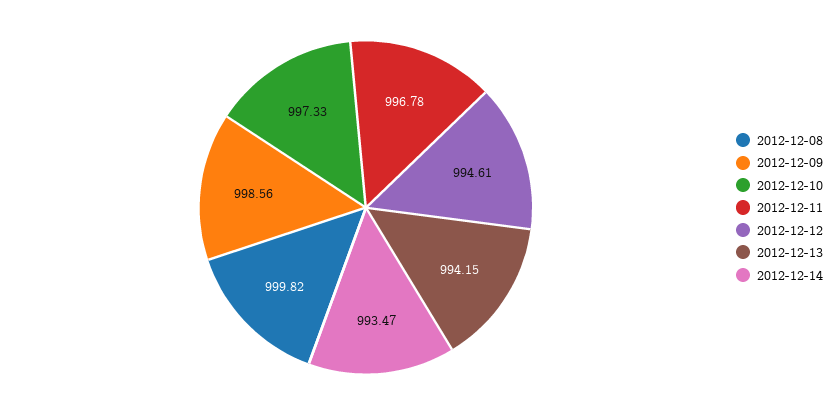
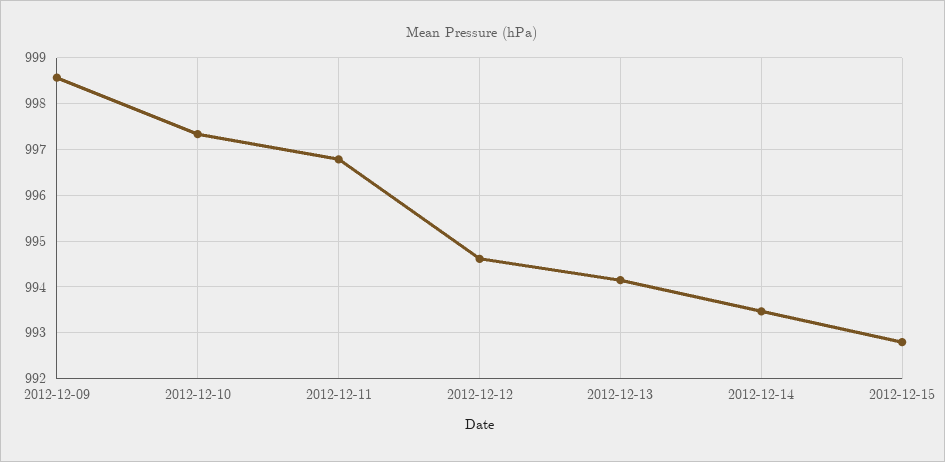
2012-12-08: 999.82 -> none
2012-12-15: none -> 992.8

